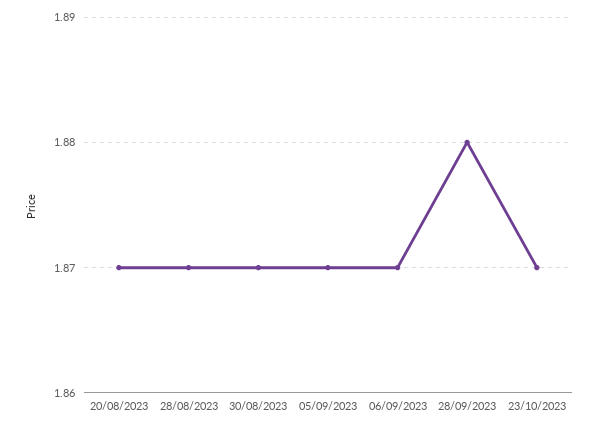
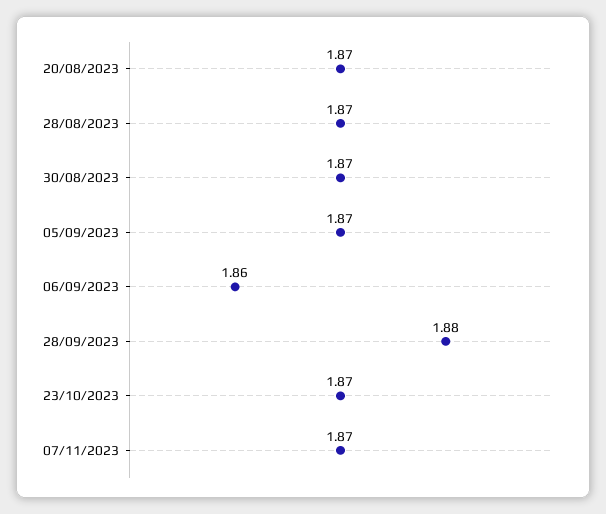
06/09/2023: 1.87 -> 1.86
07/11/2023: none -> 1.87

